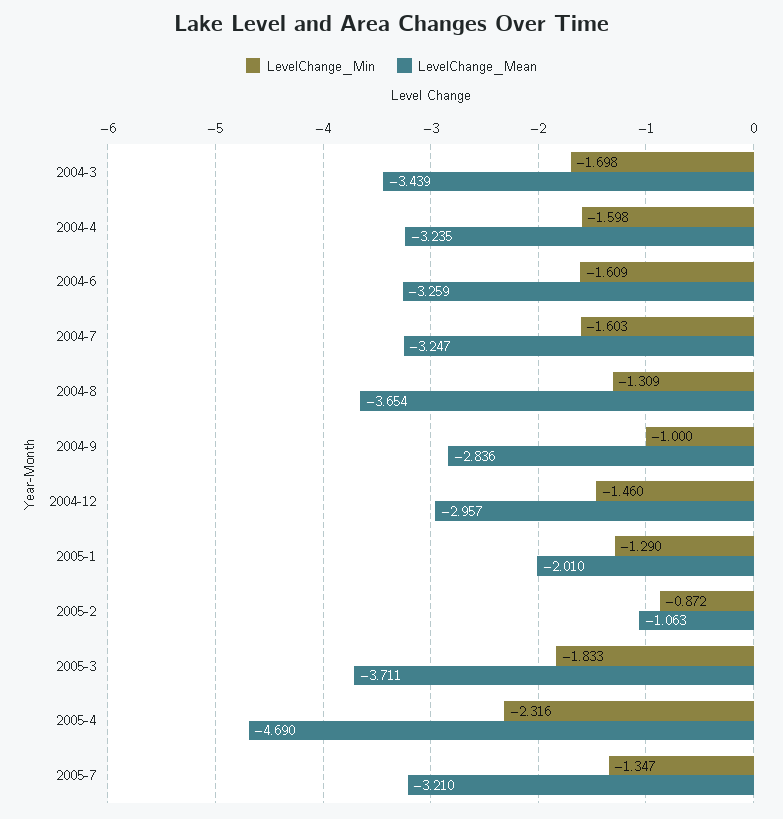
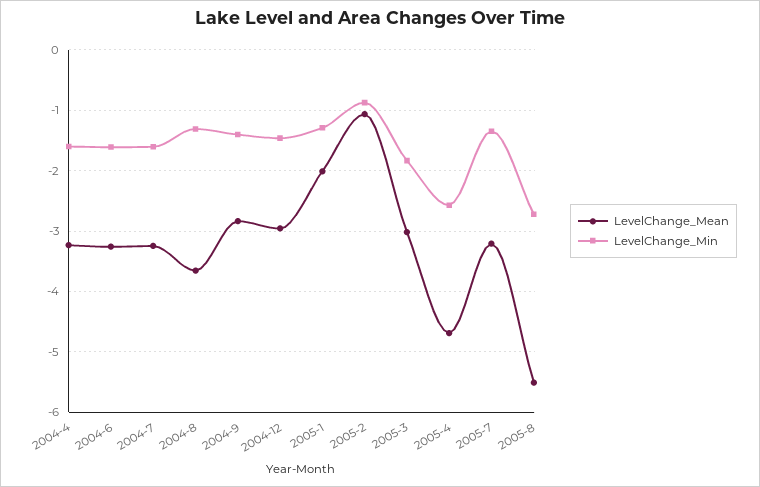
LevelChange_Min, 2004-3: -1.698 -> none
LevelChange_Mean, 2004-3: -3.439 -> none
LevelChange_Min, 2004-9: -1 -> -1.4
LevelChange_Mean, 2005-3: -3.711 -> -3
LevelChange_Min, 2005-4: -2.316 -> -2.6
LevelChange_Mean, 2005-8: none -> -5.5
LevelChange_Min, 2005-8: none -> -2.7

